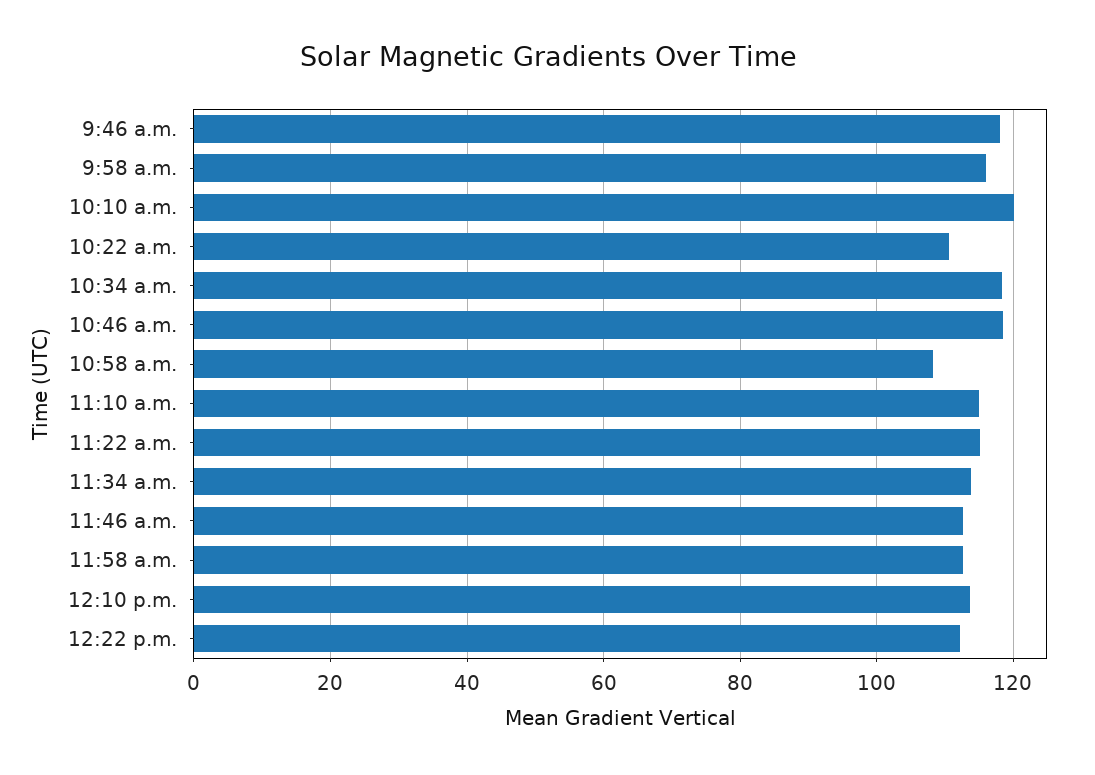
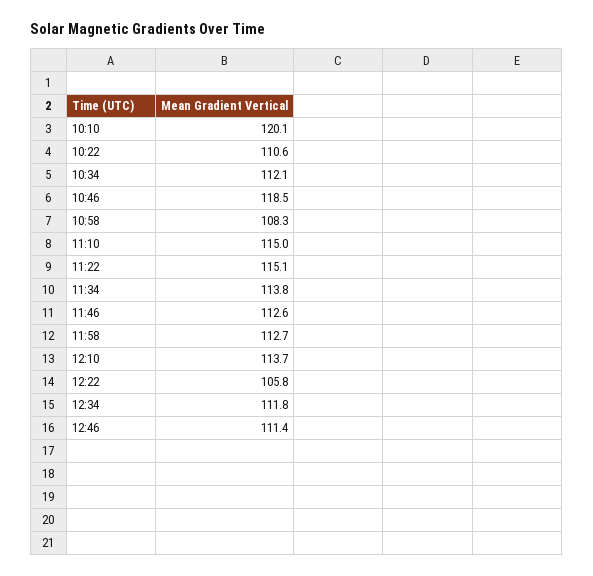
9:46 a.m.: 118 -> none
9:58 a.m.: 116 -> none
10:34 a.m.: 118 -> 112.1
12:22 p.m.: 112 -> 105.8
12:34: none -> 111.8
12:46: none -> 111.4

